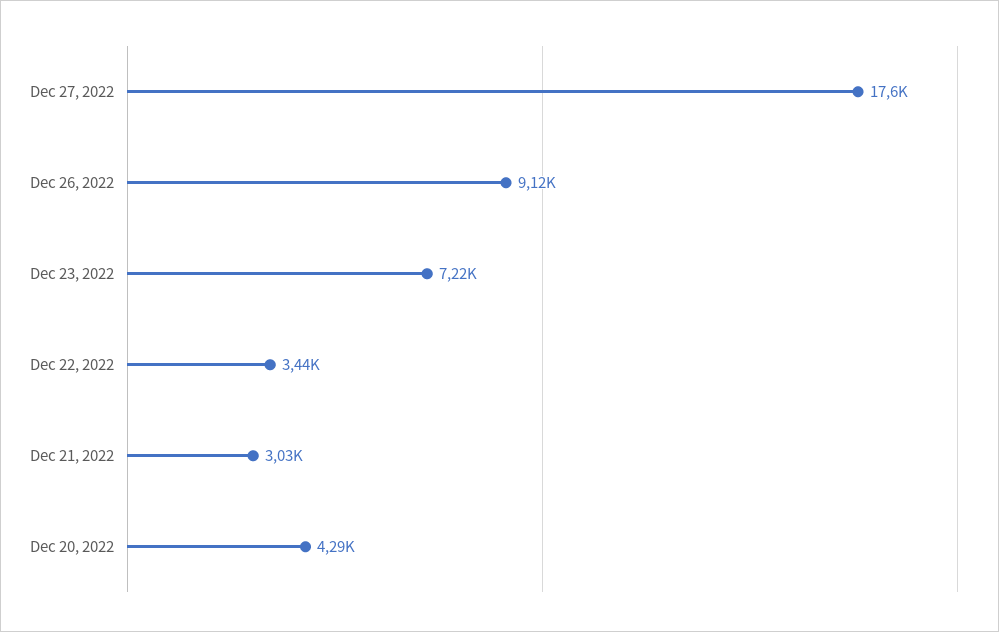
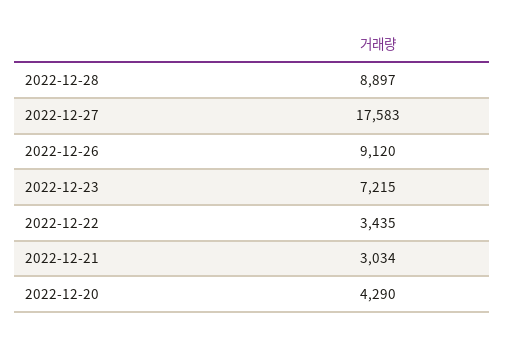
2022-12-28: none -> 8897

